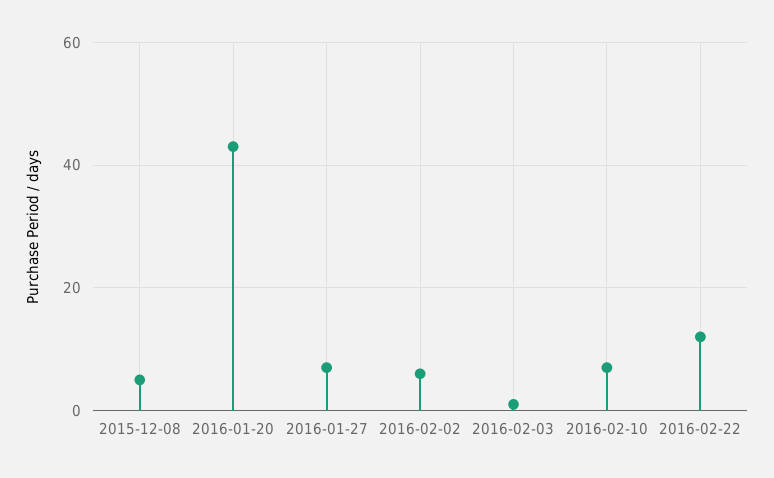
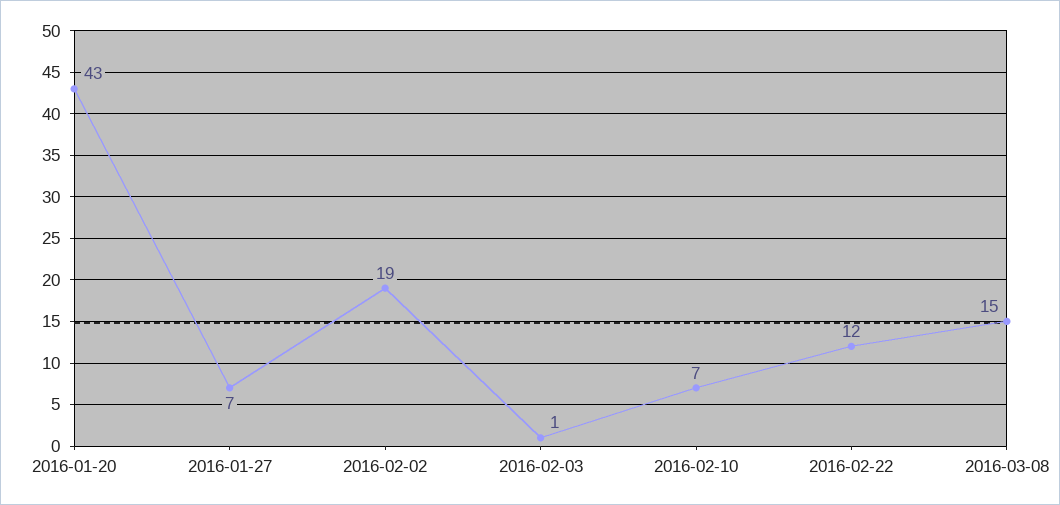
2015-12-08: 5 -> none
2016-02-02: 5 -> 19
2016-03-08: none -> 15

